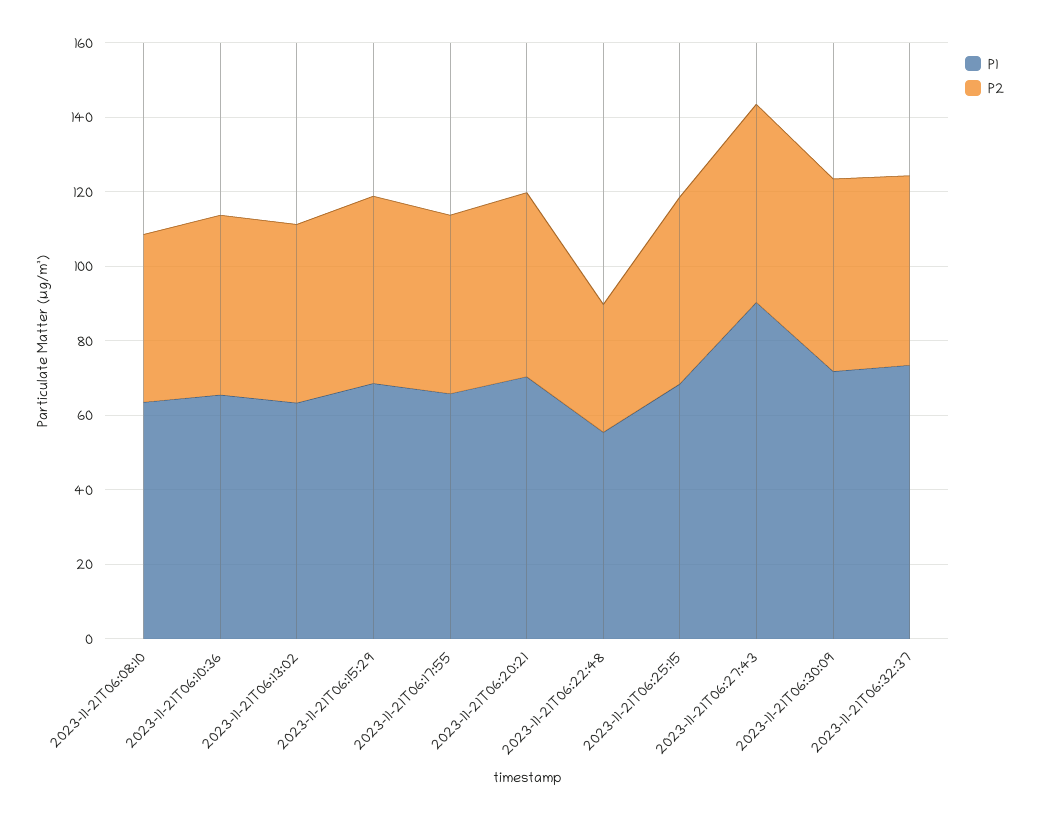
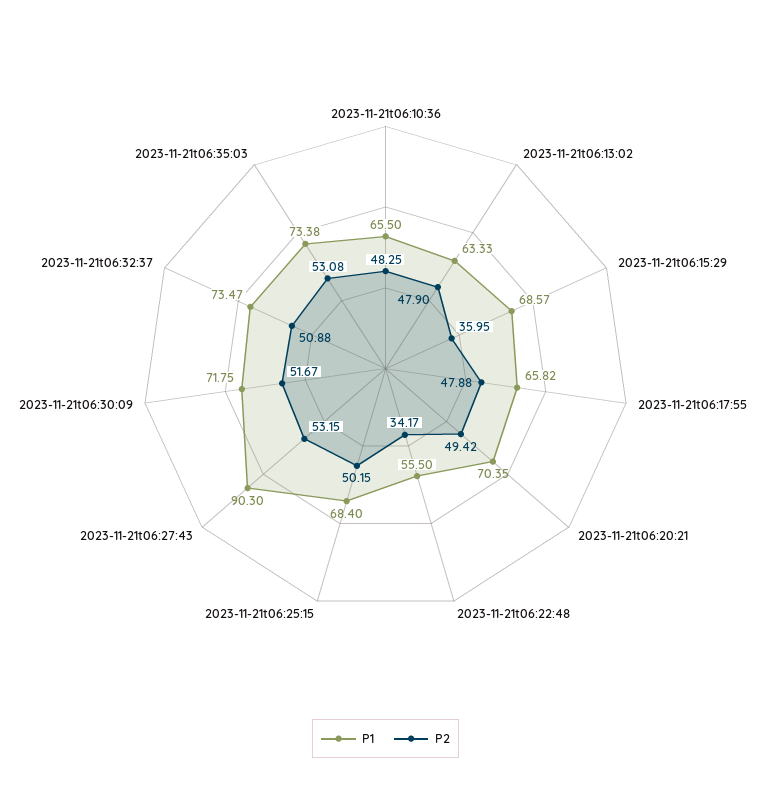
P1, 2023-11-21T06:08:10: 65 -> none
P2, 2023-11-21T06:08:10: 45 -> none
P2, 2023-11-21T06:15:29: 50 -> 35.95
P1, 2023-11-21t06:35:03: none -> 73.38
P2, 2023-11-21t06:35:03: none -> 53.08

